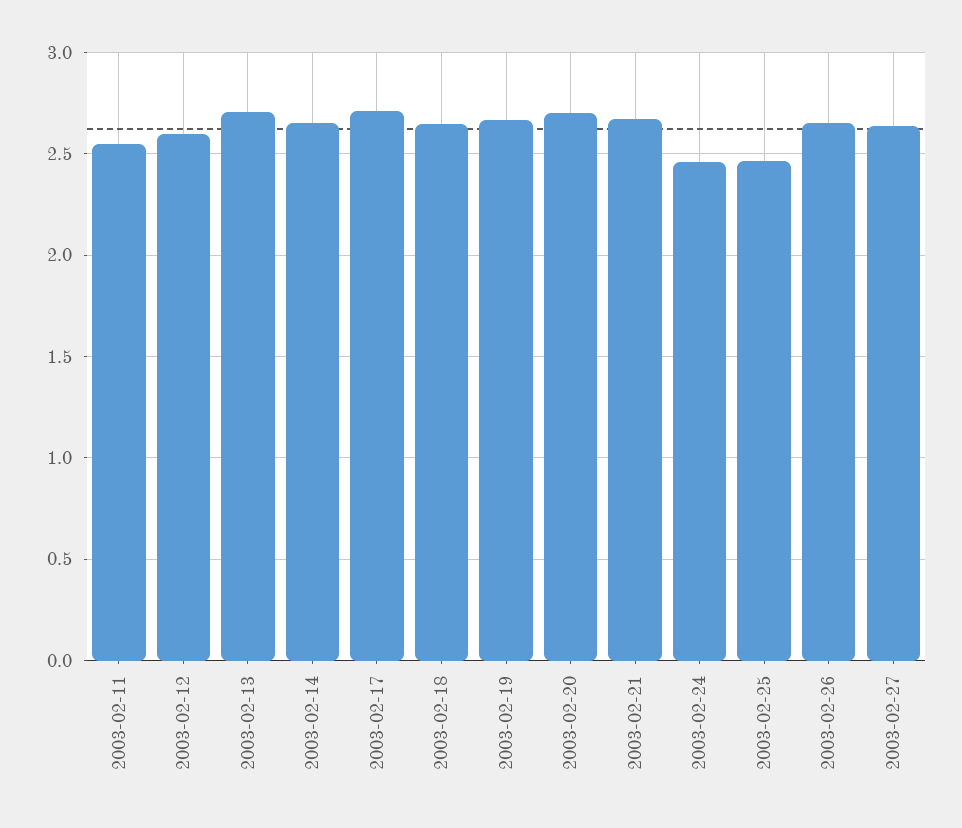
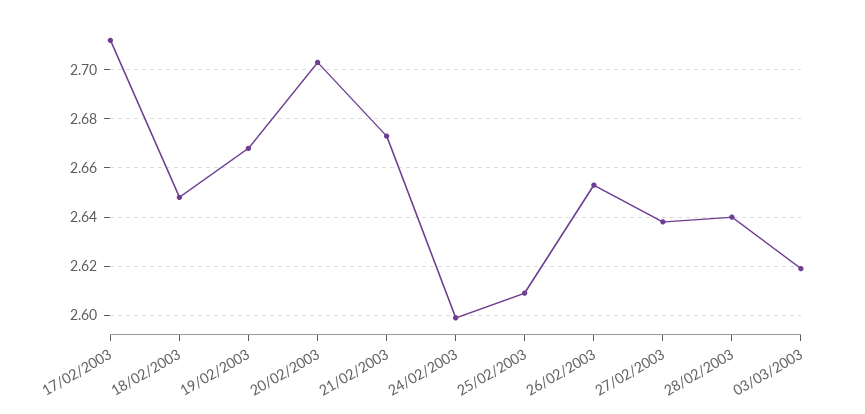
2003-02-11: 2.55 -> none
2003-02-12: 2.6 -> none
2003-02-13: 2.7 -> none
2003-02-14: 2.65 -> none
2003-02-24: 2.45 -> 2.6
2003-02-25: 2.45 -> 2.61
28/02/2003: none -> 2.64
03/03/2003: none -> 2.62

